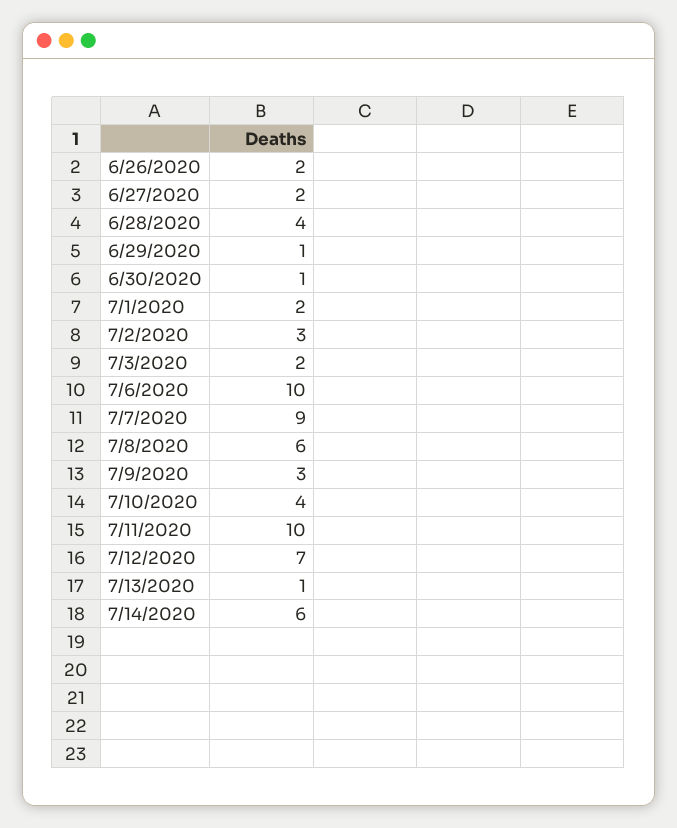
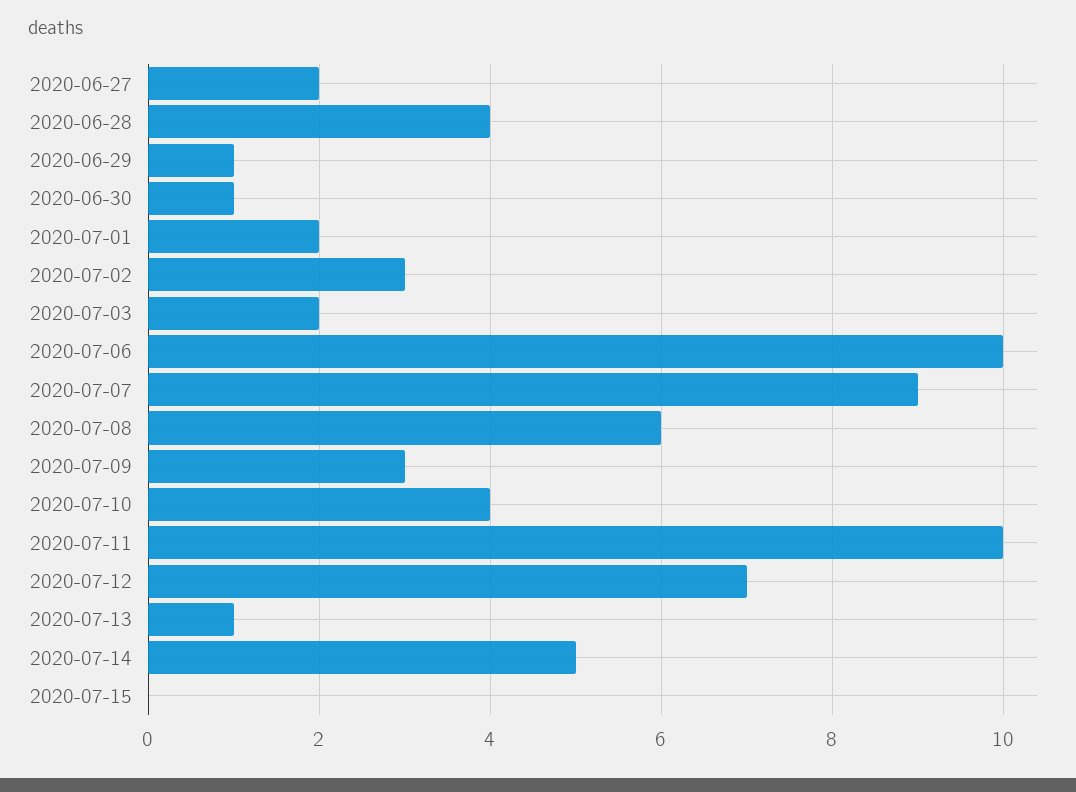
6/26/2020: 2 -> none
7/14/2020: 6 -> 5
2020-07-15: none -> 0

